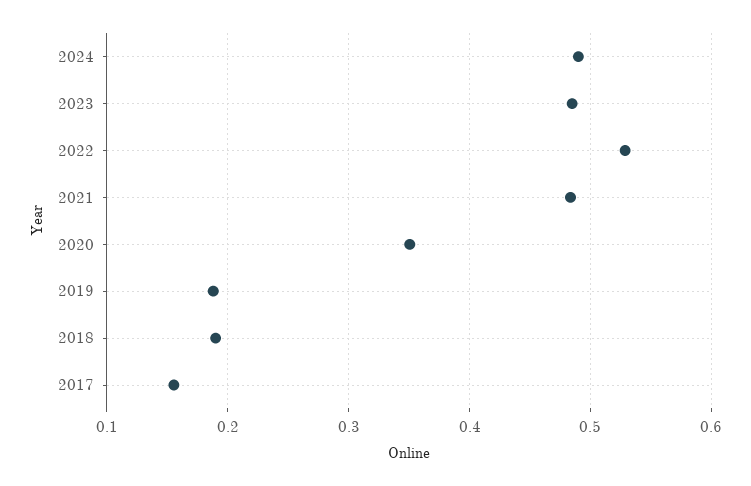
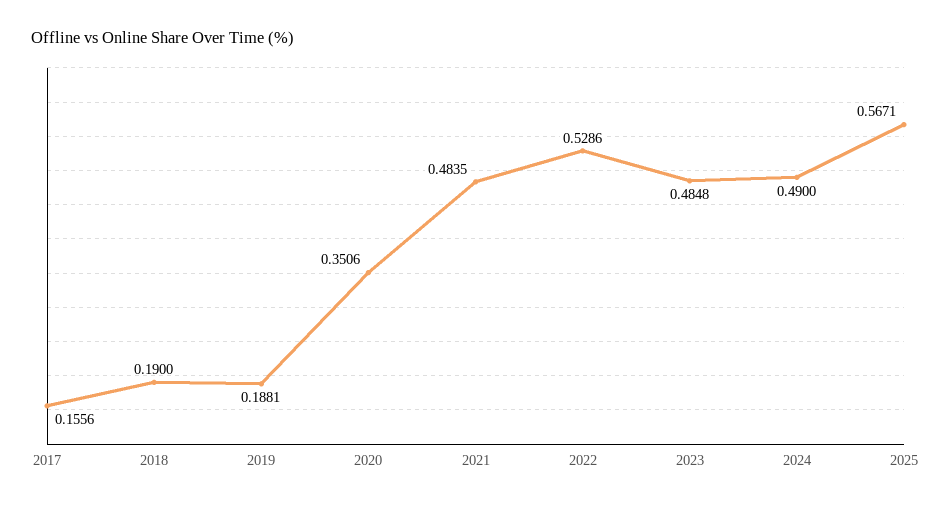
2025: none -> 0.5671

